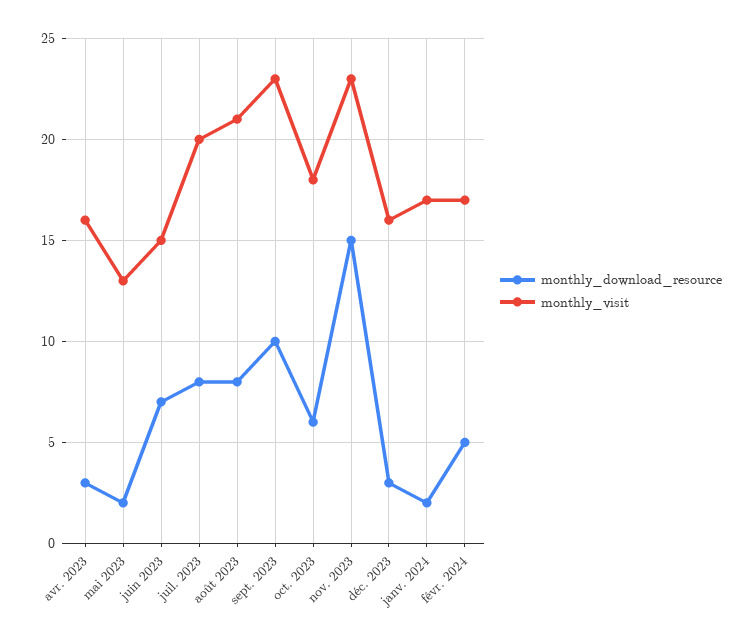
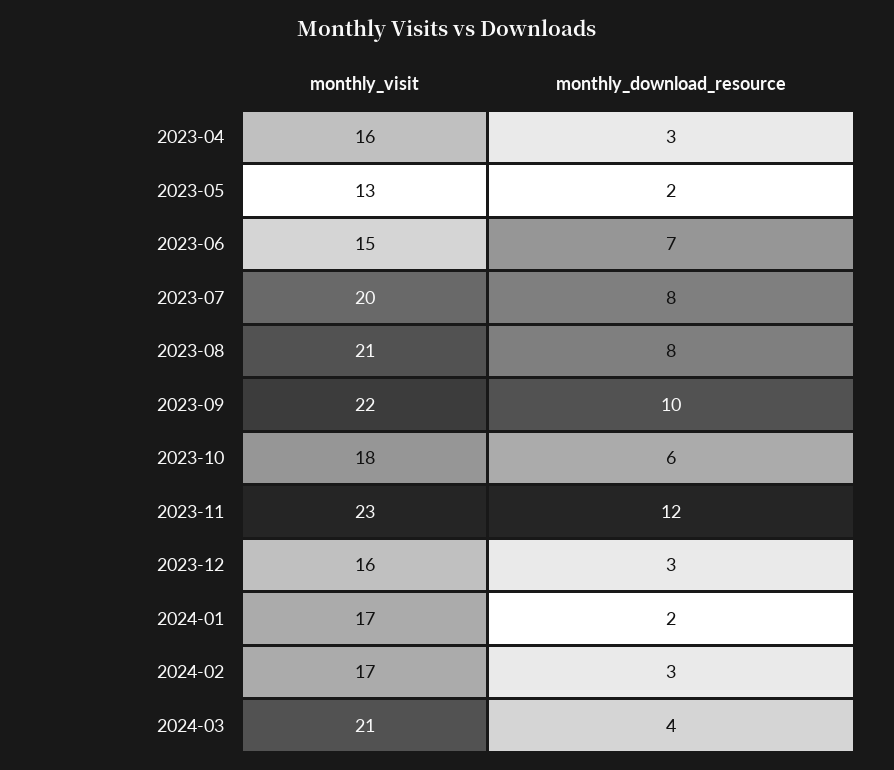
monthly_visit, sept. 2023: 23 -> 22
monthly_download_resource, nov. 2023: 15 -> 12
monthly_download_resource, févr. 2024: 5 -> 3
monthly_visit, 2024-03: none -> 21
monthly_download_resource, 2024-03: none -> 4

